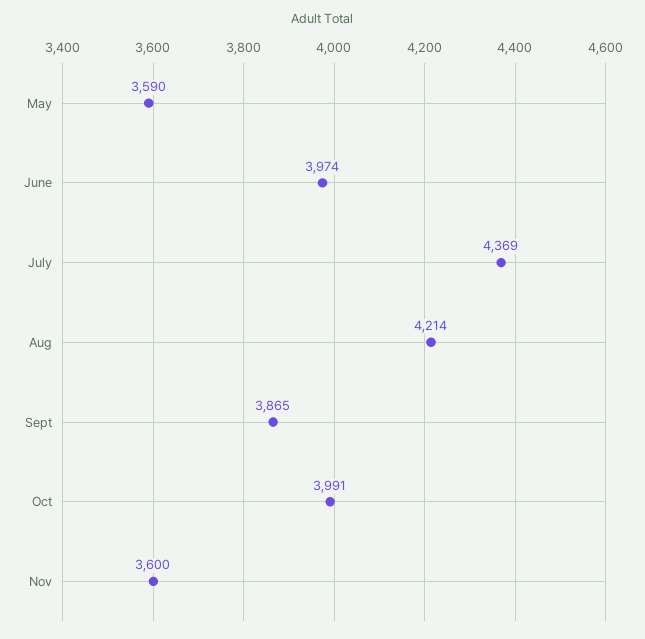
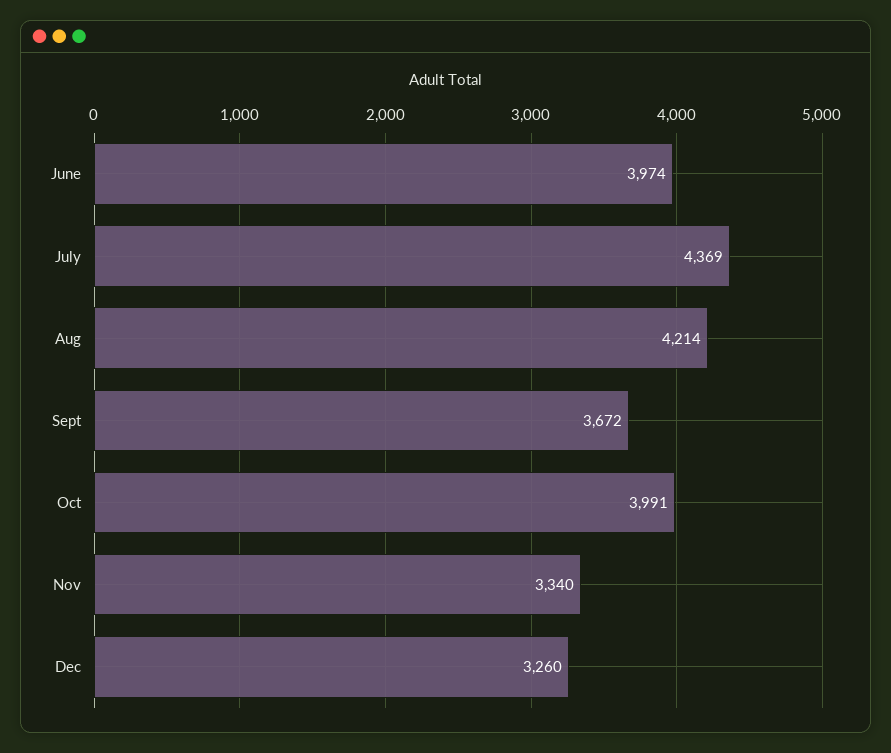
May: 3590 -> none
Sept: 3865 -> 3672
Nov: 3600 -> 3340
Dec: none -> 3260

